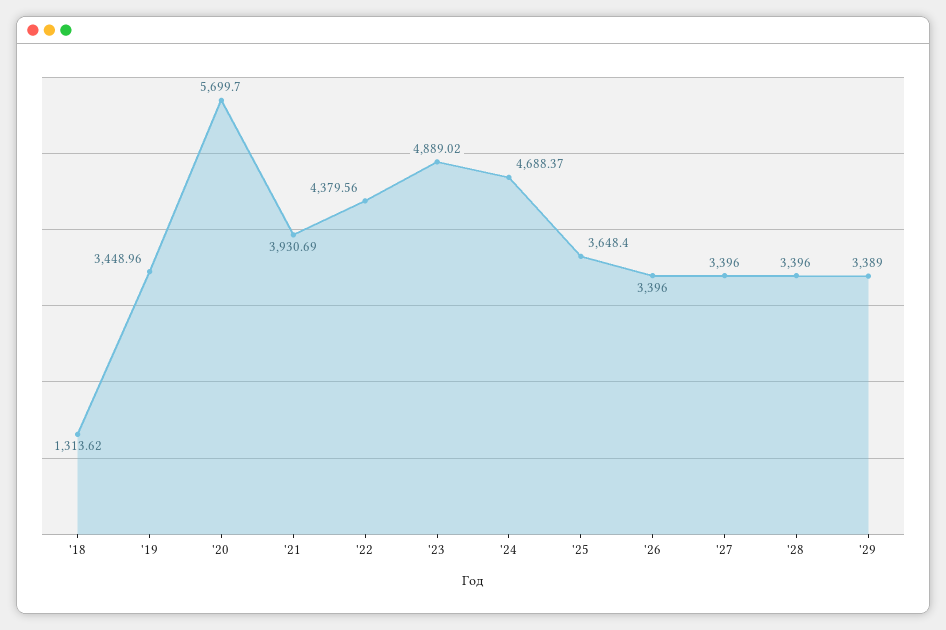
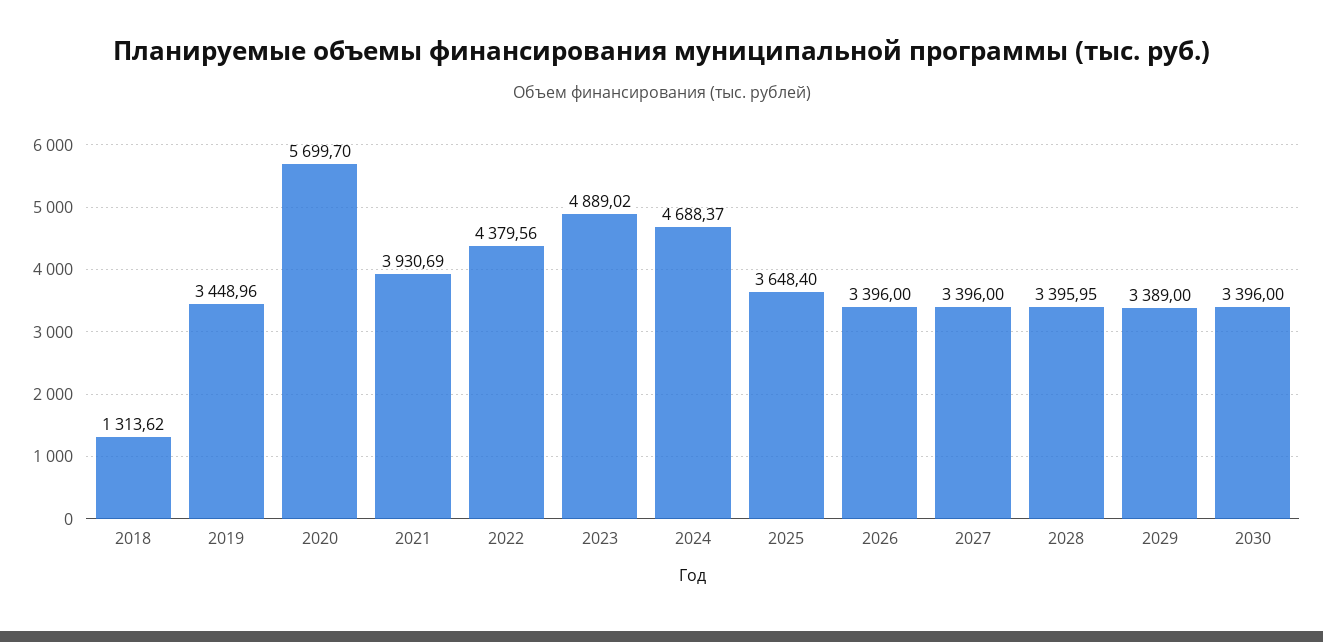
'28: 3396 -> 3395.95
2030: none -> 3396

